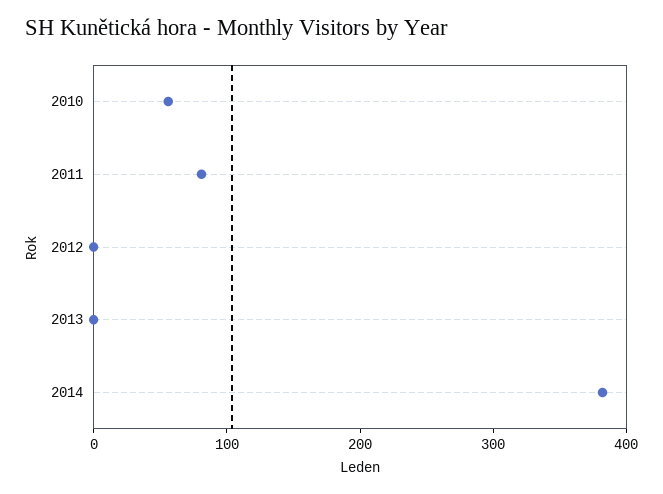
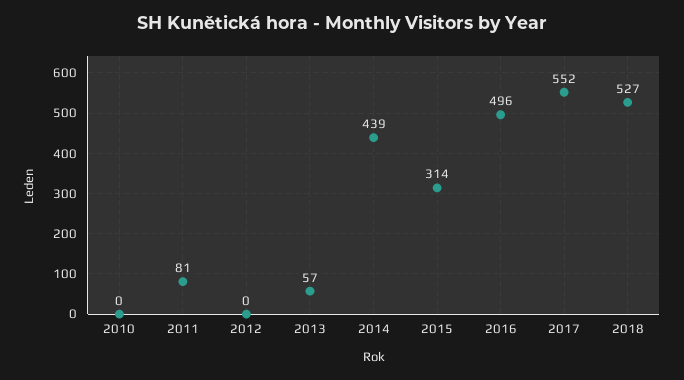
2010: 60 -> 0
2013: 0 -> 57
2014: 380 -> 439
2015: none -> 314
2016: none -> 496
2017: none -> 552
2018: none -> 527

